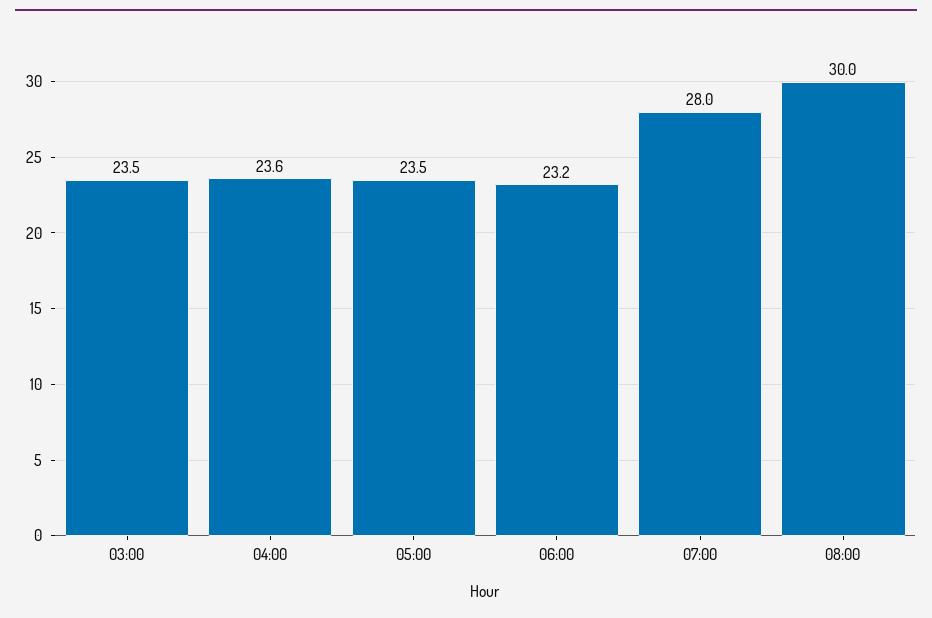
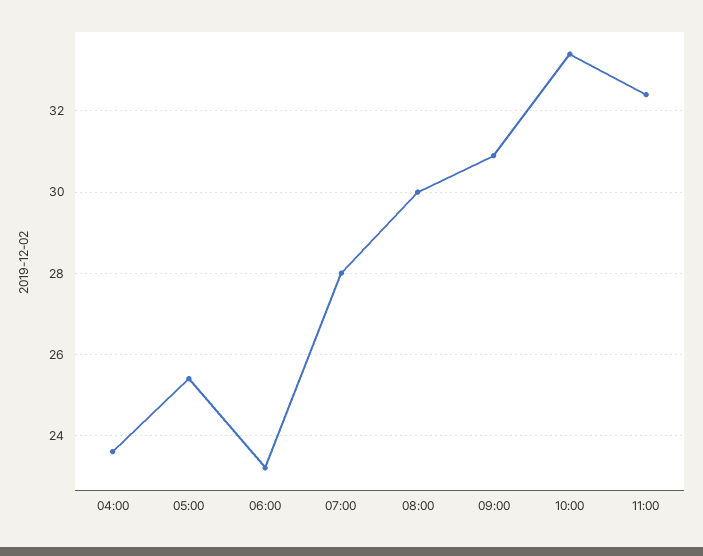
03:00: 23.5 -> none
05:00: 23.5 -> 25.5
09:00: none -> 31
10:00: none -> 33.5
11:00: none -> 32.5

